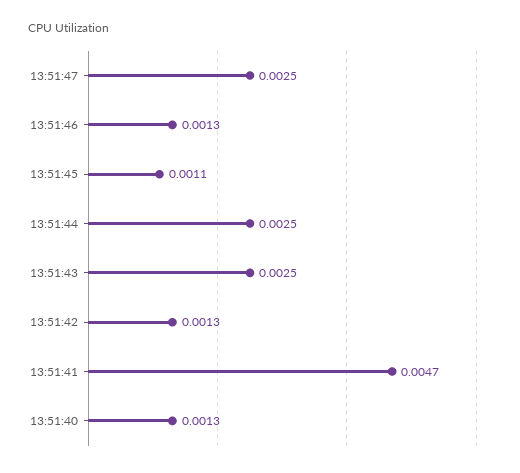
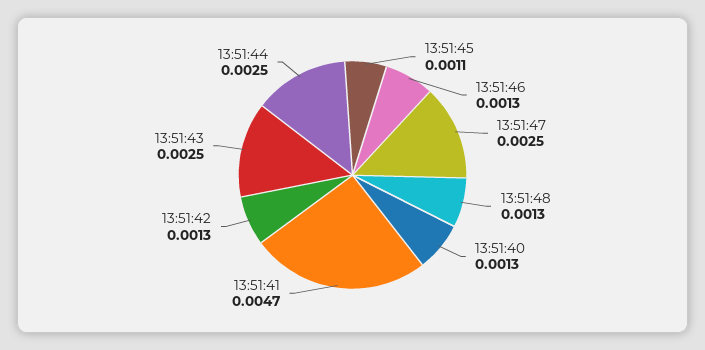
13:51:48: none -> 0.0013

